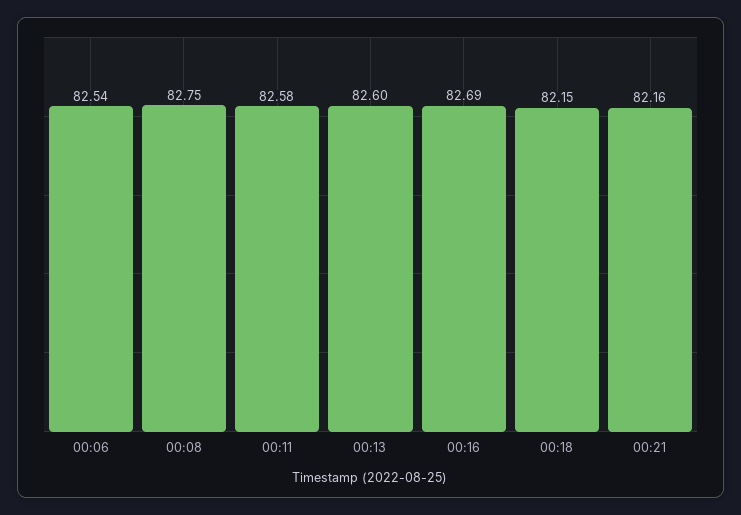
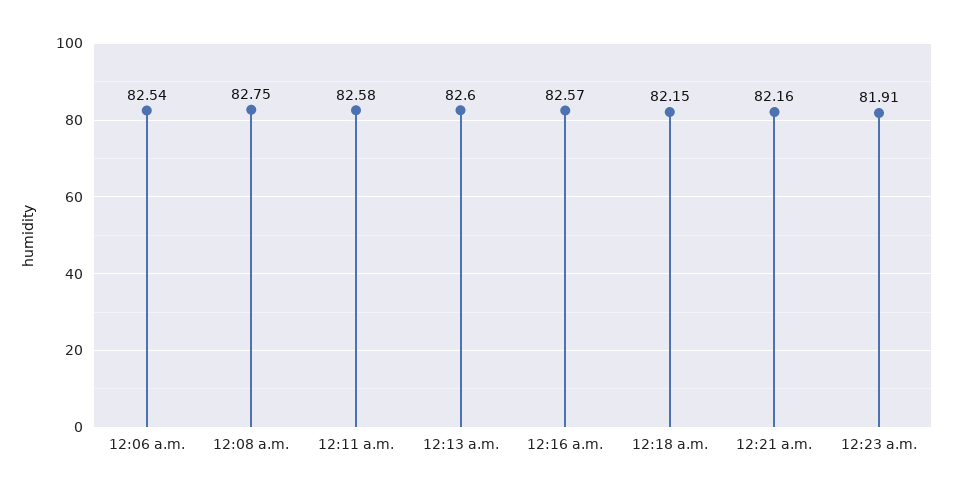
00:16: 82.69 -> 82.57
12:23 a.m.: none -> 81.91

